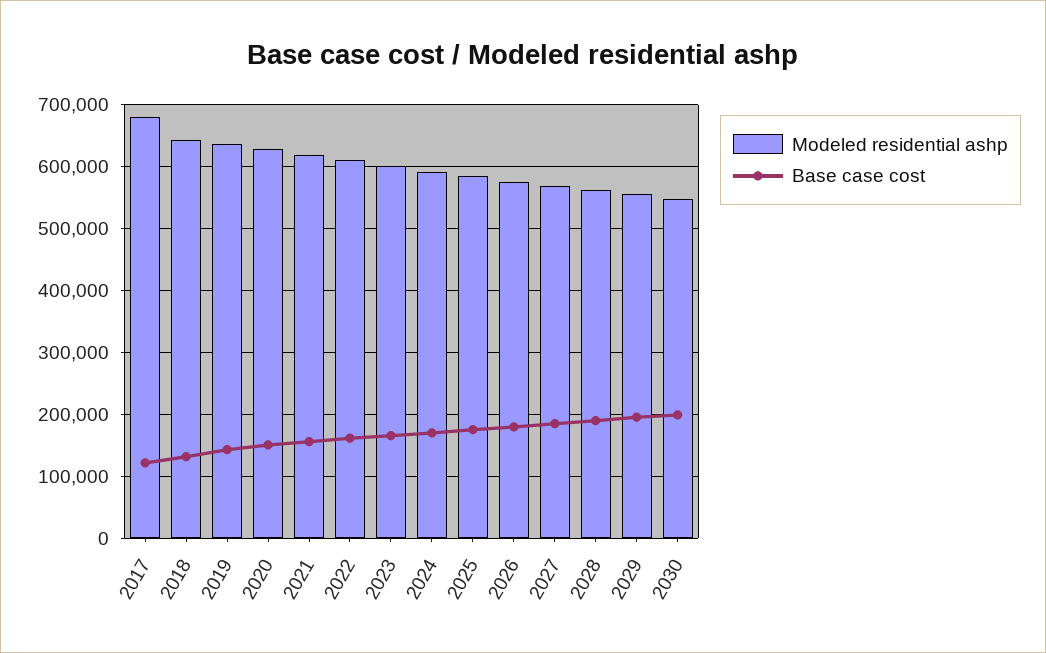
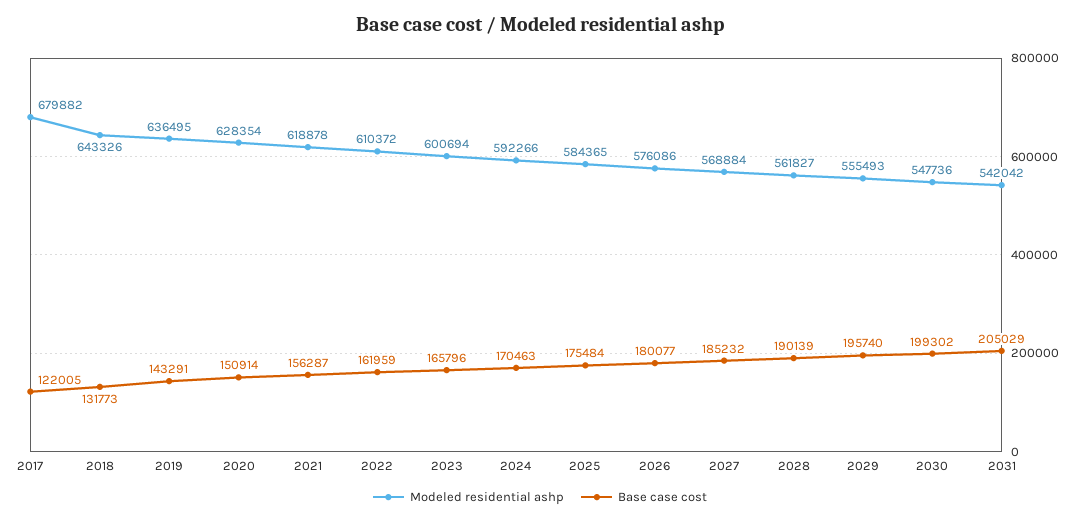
Modeled residential ashp, 2031: none -> 542042
Base case cost, 2031: none -> 205029

